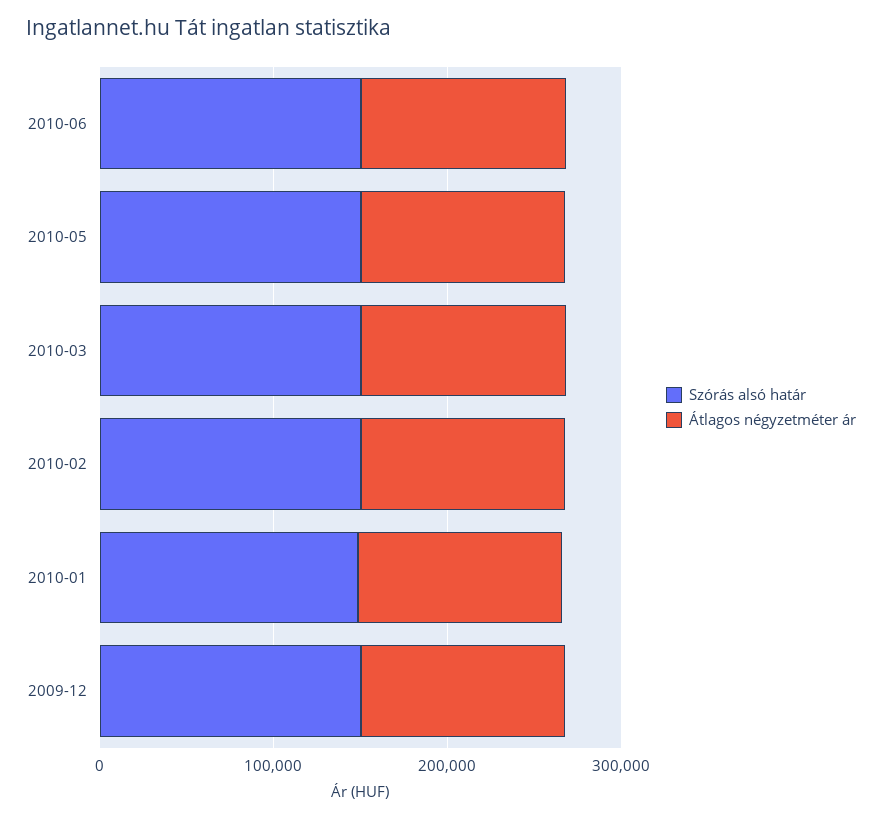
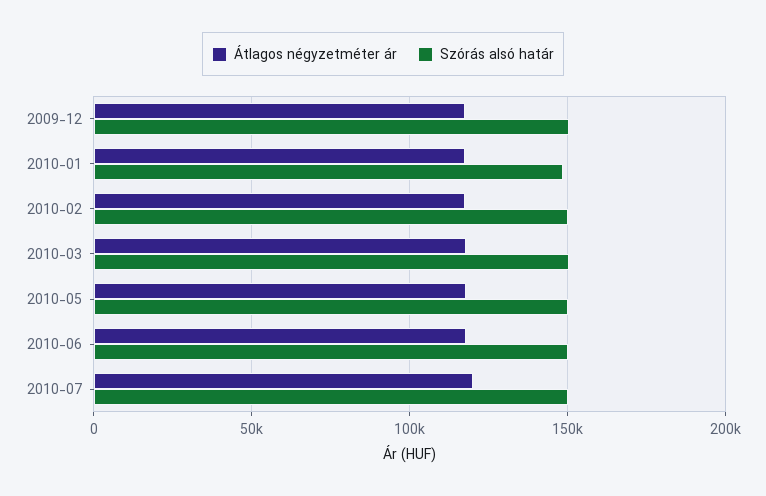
Átlagos négyzetméter ár, 2010-07: none -> 120000
Szórás alsó határ, 2010-07: none -> 150000

